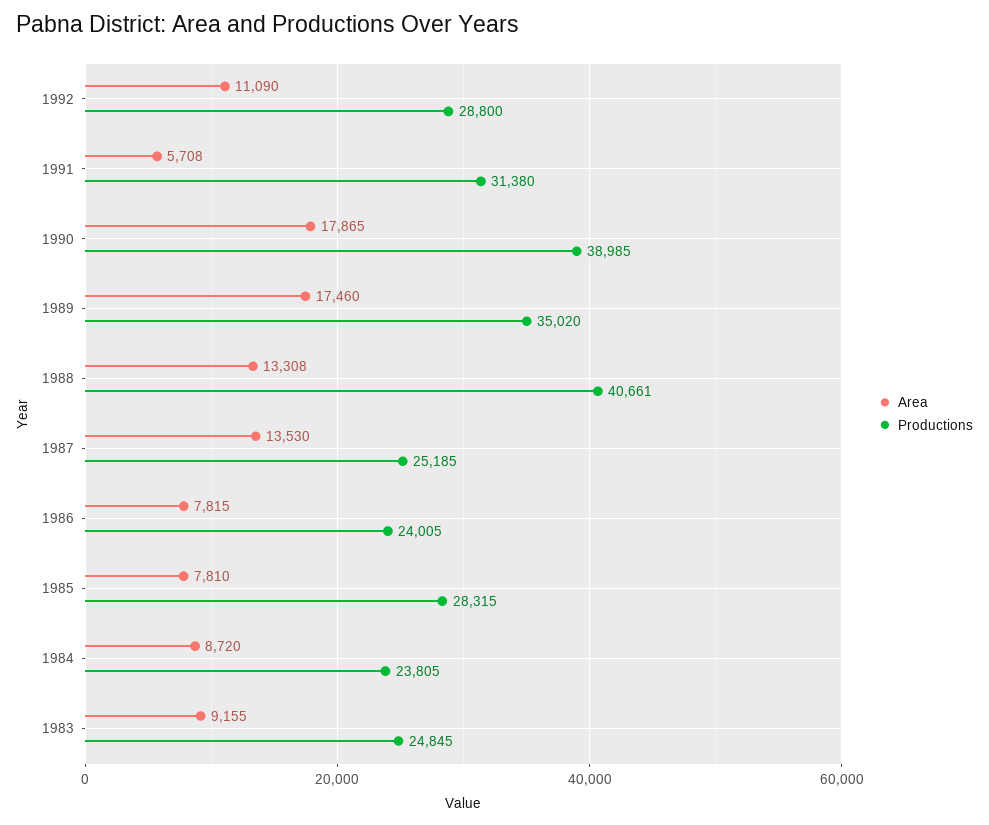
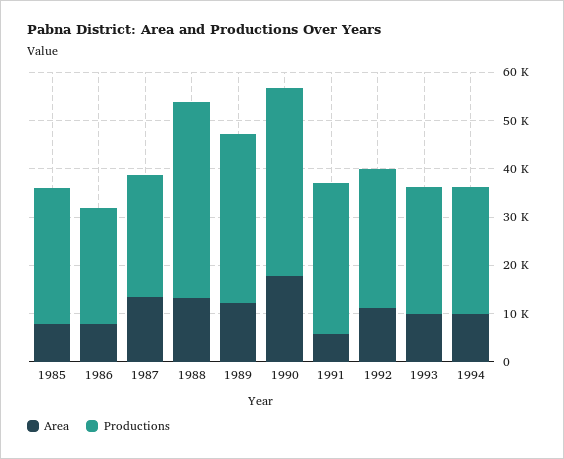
Area, 1989: 17460 -> 12000
Area, 1984: 8720 -> none
Productions, 1984: 23805 -> none
Area, 1983: 9155 -> none
Productions, 1983: 24845 -> none
Area, 1993: none -> 10000
Productions, 1993: none -> 26000
Area, 1994: none -> 10000
Productions, 1994: none -> 26000

